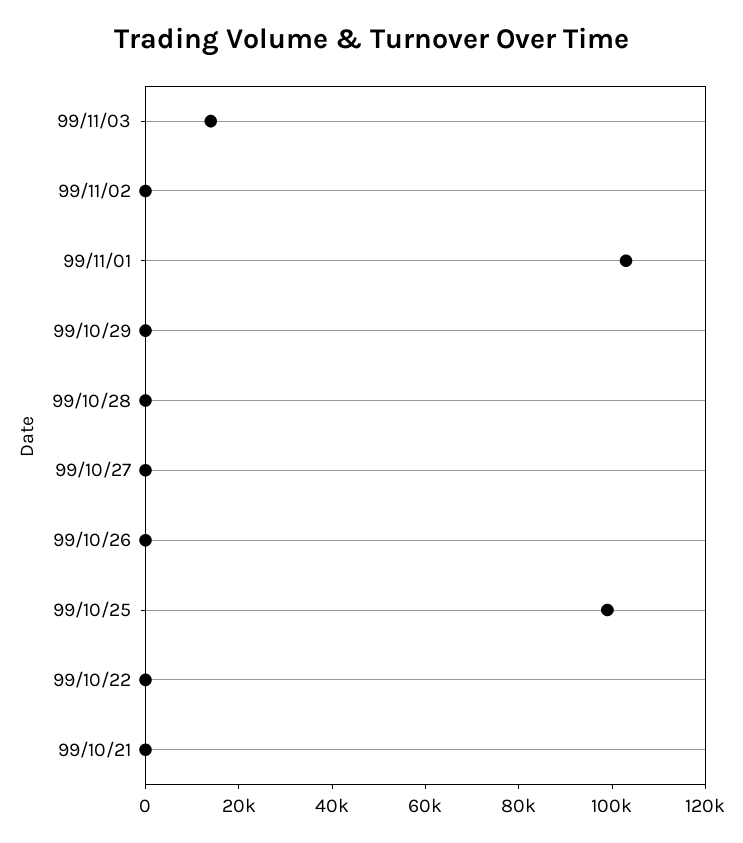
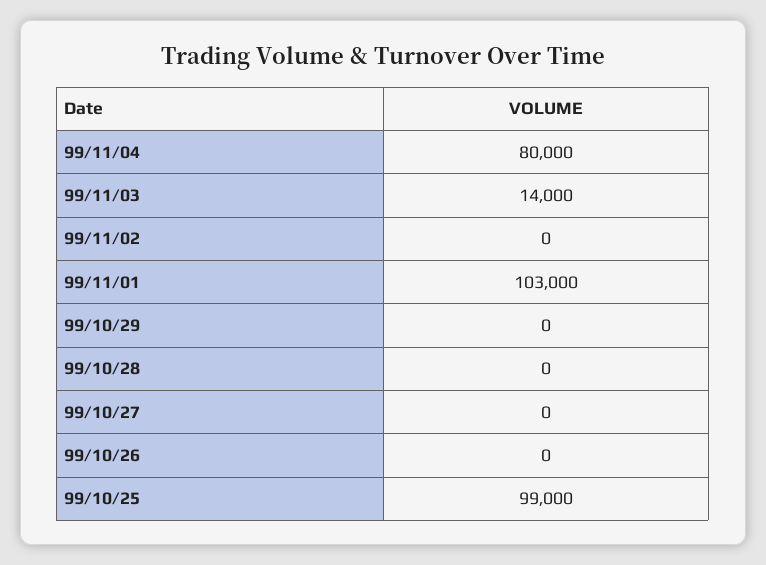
99/10/22: 0 -> none
99/10/21: 0 -> none
99/11/04: none -> 80000

